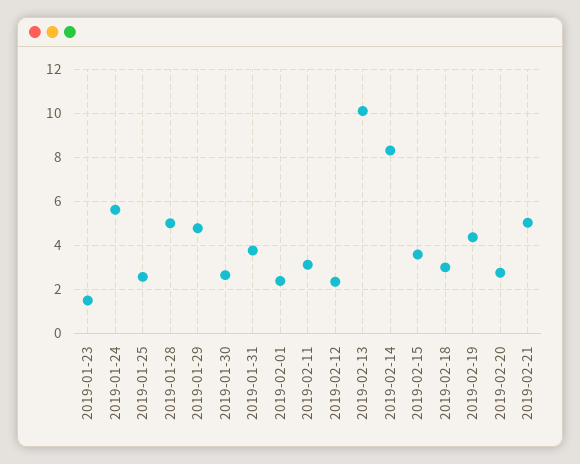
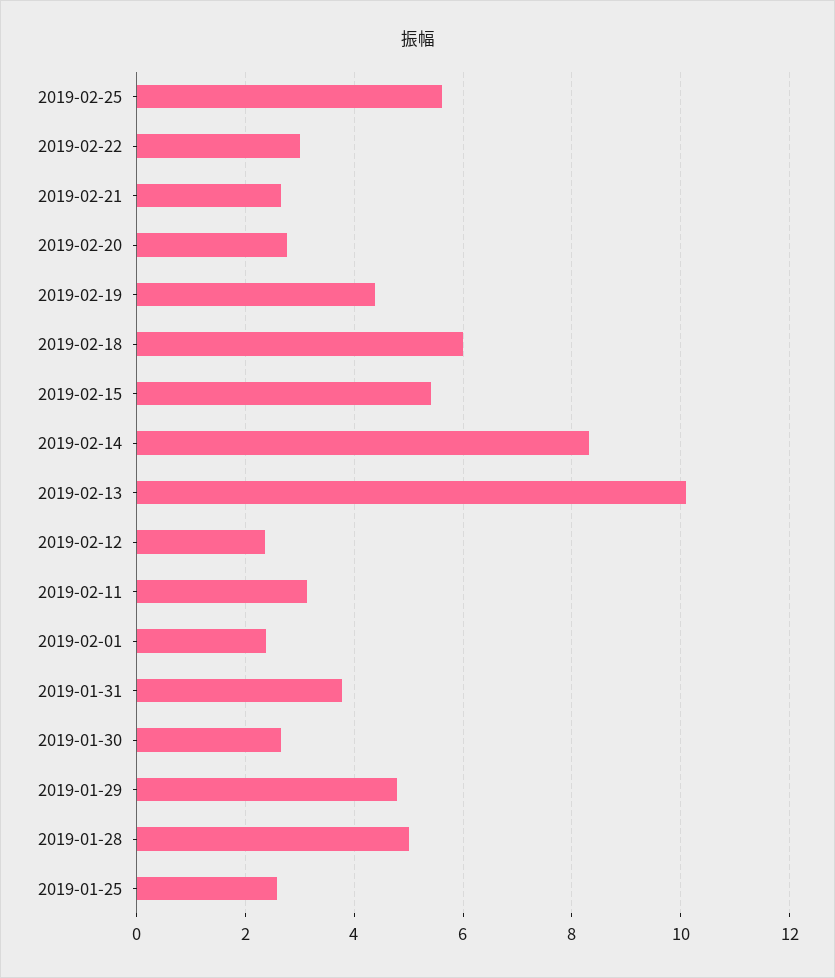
2019-01-23: 1.5 -> none
2019-01-24: 5.5 -> none
2019-02-15: 3.5 -> 5.4
2019-02-18: 3 -> 6
2019-02-21: 5 -> 2.6
2019-02-25: none -> 5.6
2019-02-22: none -> 3

